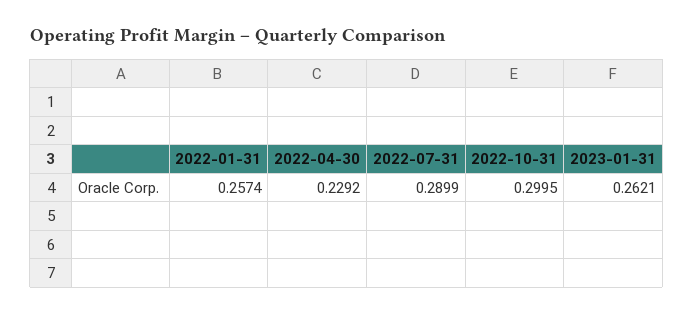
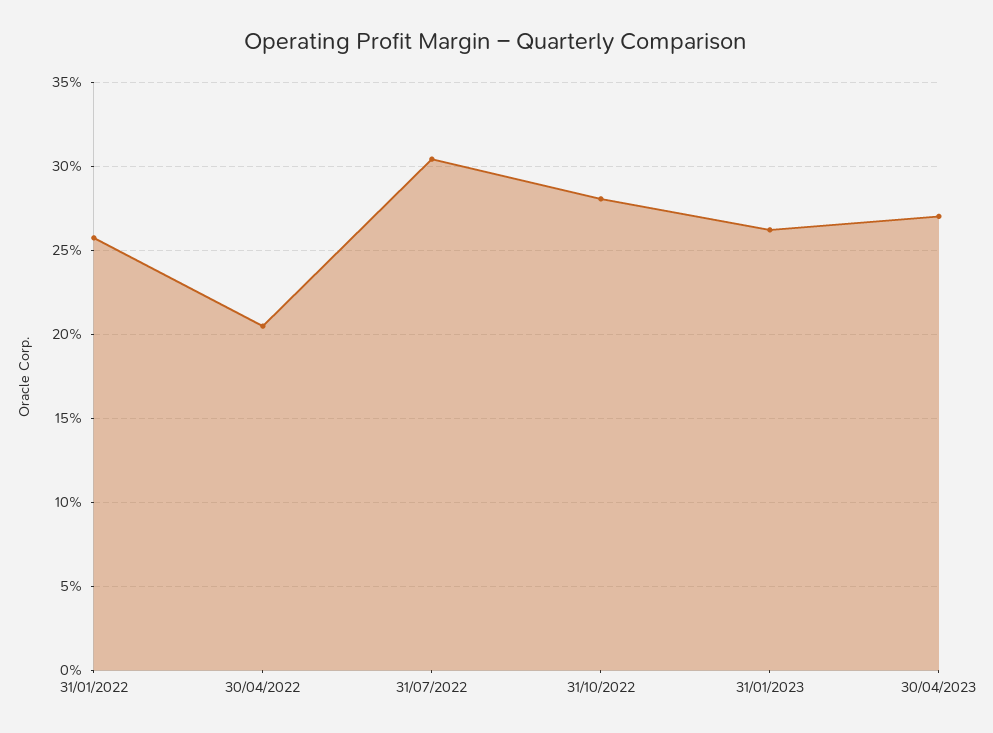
2022-04-30: 0.2292 -> 0.205
2022-07-31: 0.2899 -> 0.305
2022-10-31: 0.2995 -> 0.28
30/04/2023: none -> 0.27

